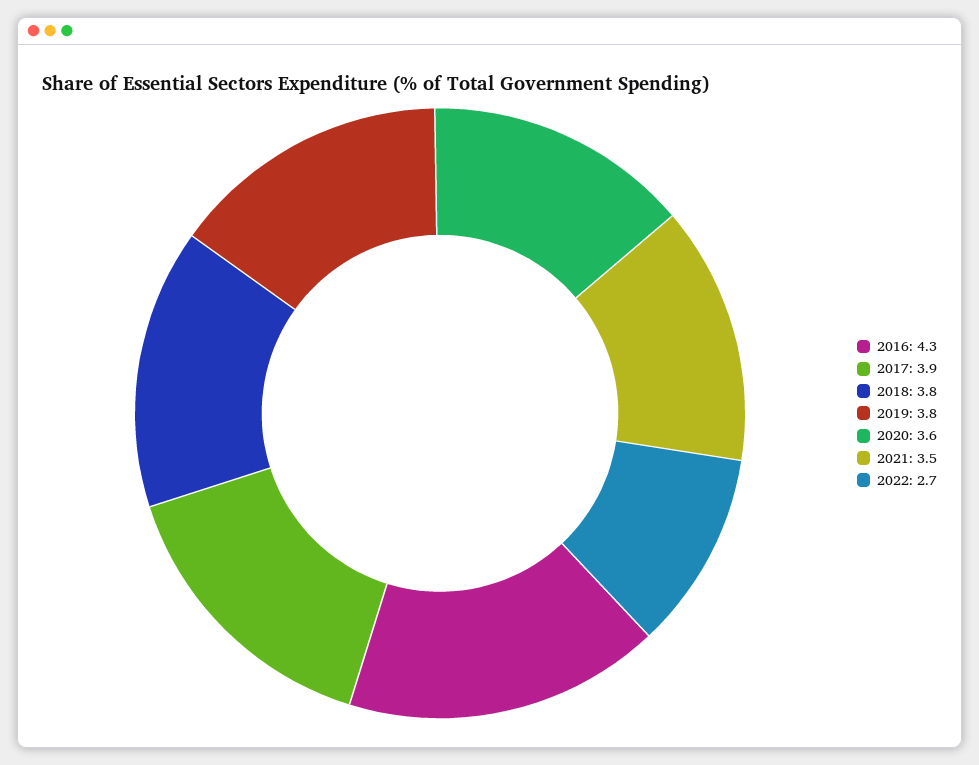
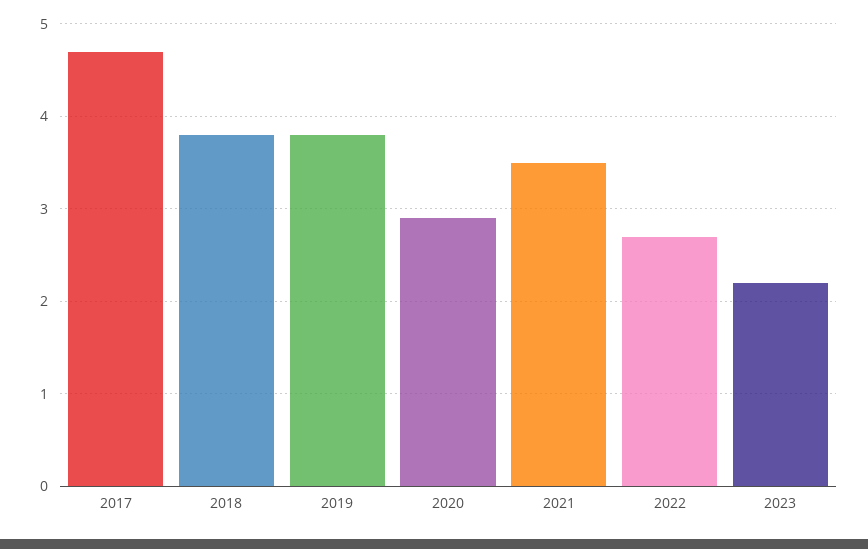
2016: 4.3 -> none
2017: 3.9 -> 4.7
2020: 3.6 -> 2.9
2023: none -> 2.2

